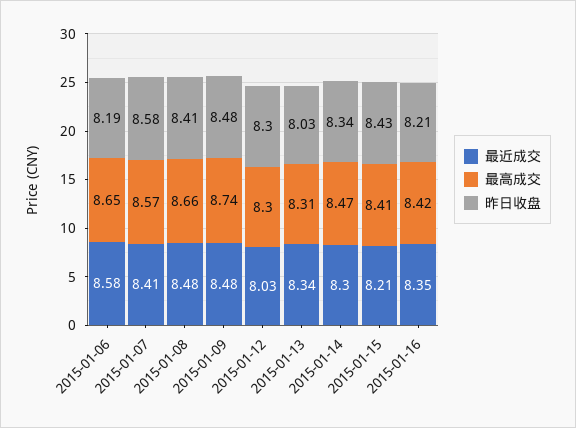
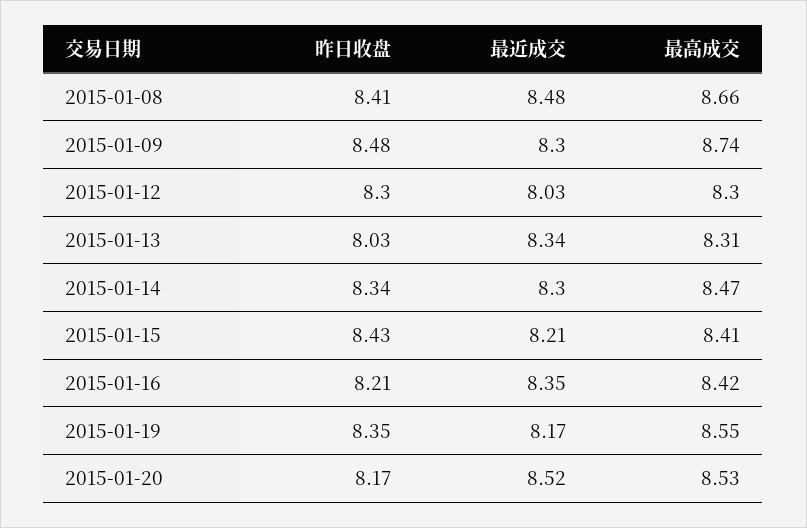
最近成交, 2015-01-06: 8.58 -> none
最高成交, 2015-01-06: 8.65 -> none
昨日收盘, 2015-01-06: 8.19 -> none
最近成交, 2015-01-07: 8.41 -> none
最高成交, 2015-01-07: 8.57 -> none
昨日收盘, 2015-01-07: 8.58 -> none
最近成交, 2015-01-09: 8.48 -> 8.3
昨日收盘, 2015-01-19: none -> 8.35
最近成交, 2015-01-19: none -> 8.17
最高成交, 2015-01-19: none -> 8.55
昨日收盘, 2015-01-20: none -> 8.17
最近成交, 2015-01-20: none -> 8.52
最高成交, 2015-01-20: none -> 8.53

